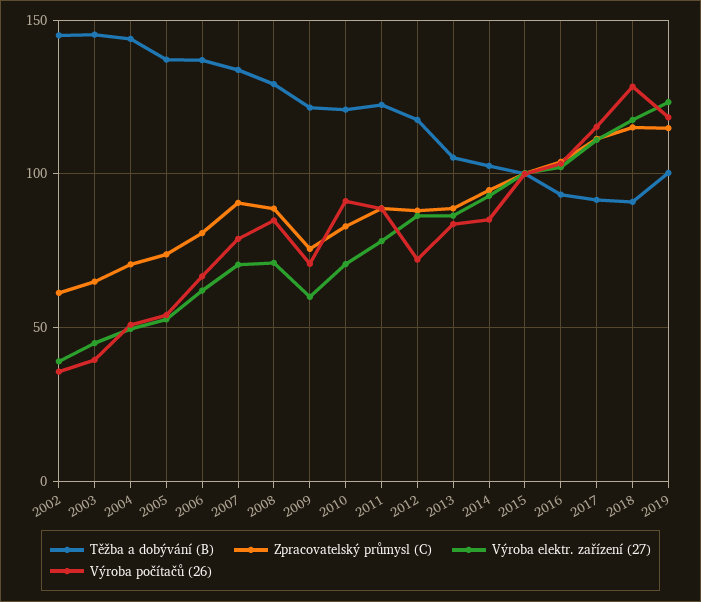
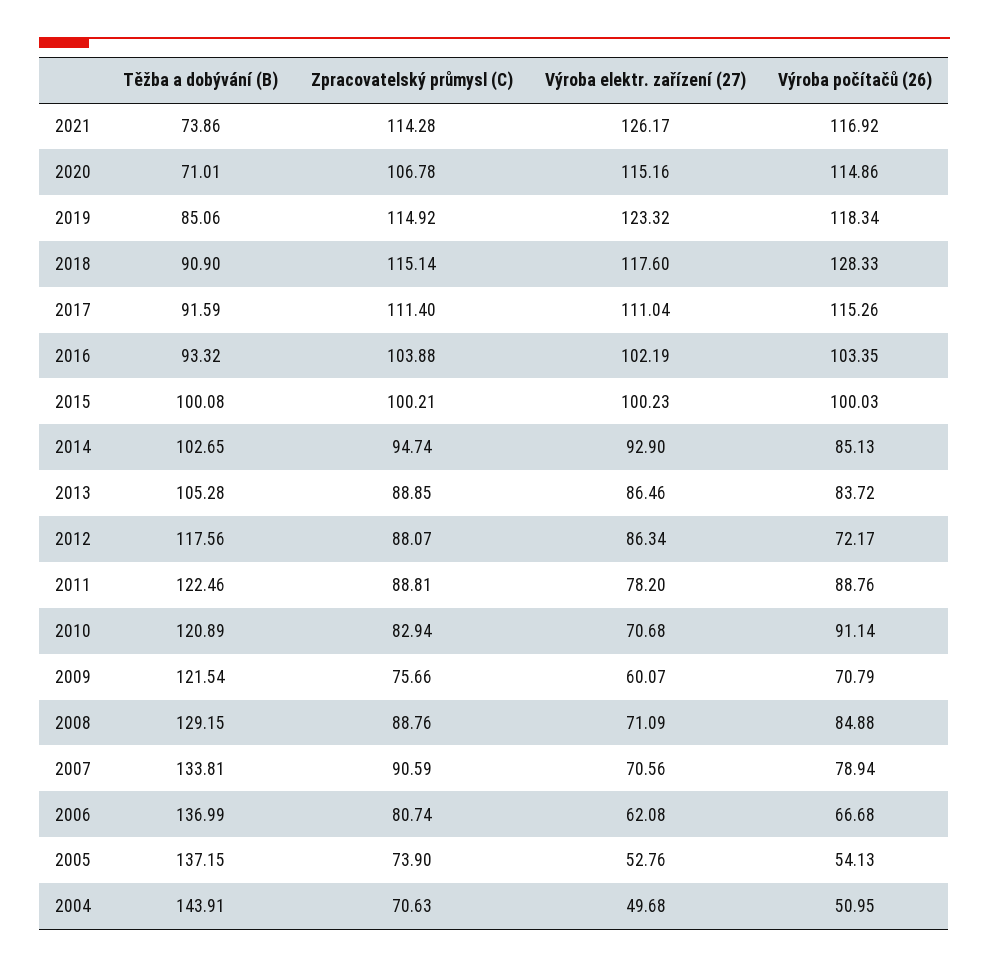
Těžba a dobývání (B), 2002: 145 -> none
Zpracovatelský průmysl (C), 2002: 60 -> none
Výroba elektr. zařízení (27), 2002: 40 -> none
Výroba počítačů (26), 2002: 35 -> none
Těžba a dobývání (B), 2003: 145 -> none
Zpracovatelský průmysl (C), 2003: 65 -> none
Výroba elektr. zařízení (27), 2003: 45 -> none
Výroba počítačů (26), 2003: 40 -> none
Těžba a dobývání (B), 2019: 100 -> 85.06
Těžba a dobývání (B), 2021: none -> 73.86
Zpracovatelský průmysl (C), 2021: none -> 114.28
Výroba elektr. zařízení (27), 2021: none -> 126.17
Výroba počítačů (26), 2021: none -> 116.92
Těžba a dobývání (B), 2020: none -> 71.01
Zpracovatelský průmysl (C), 2020: none -> 106.78
Výroba elektr. zařízení (27), 2020: none -> 115.16
Výroba počítačů (26), 2020: none -> 114.86

